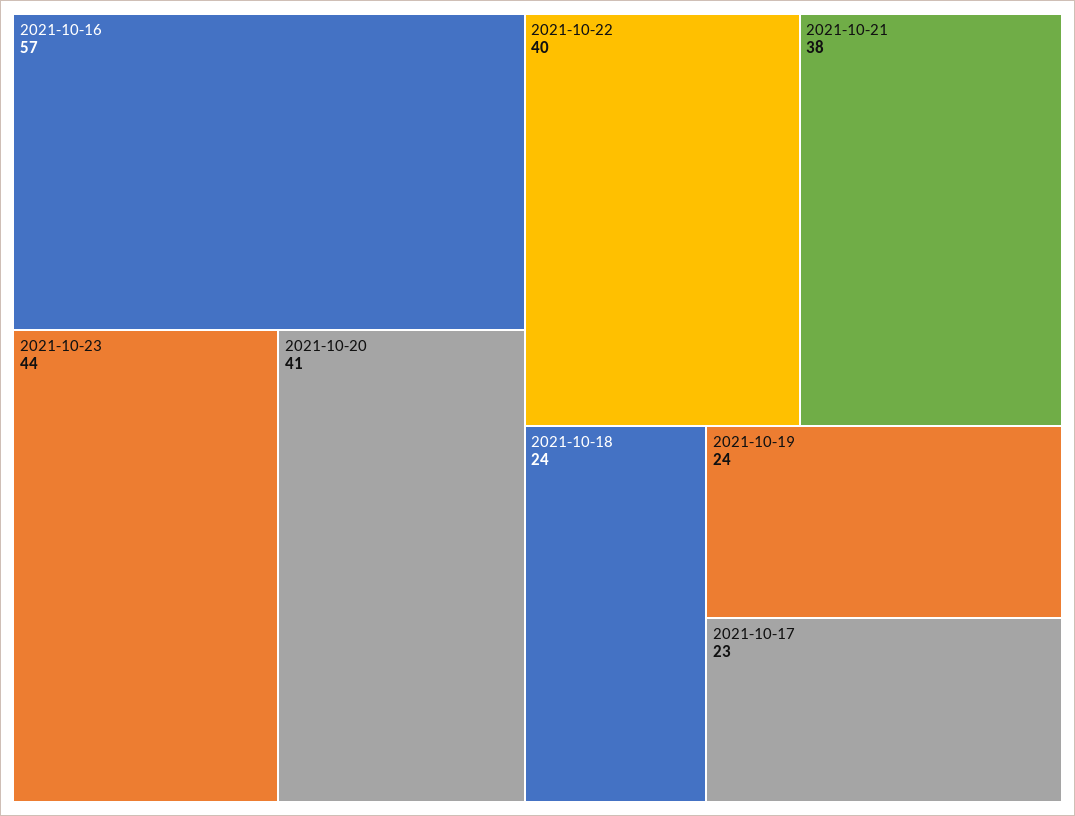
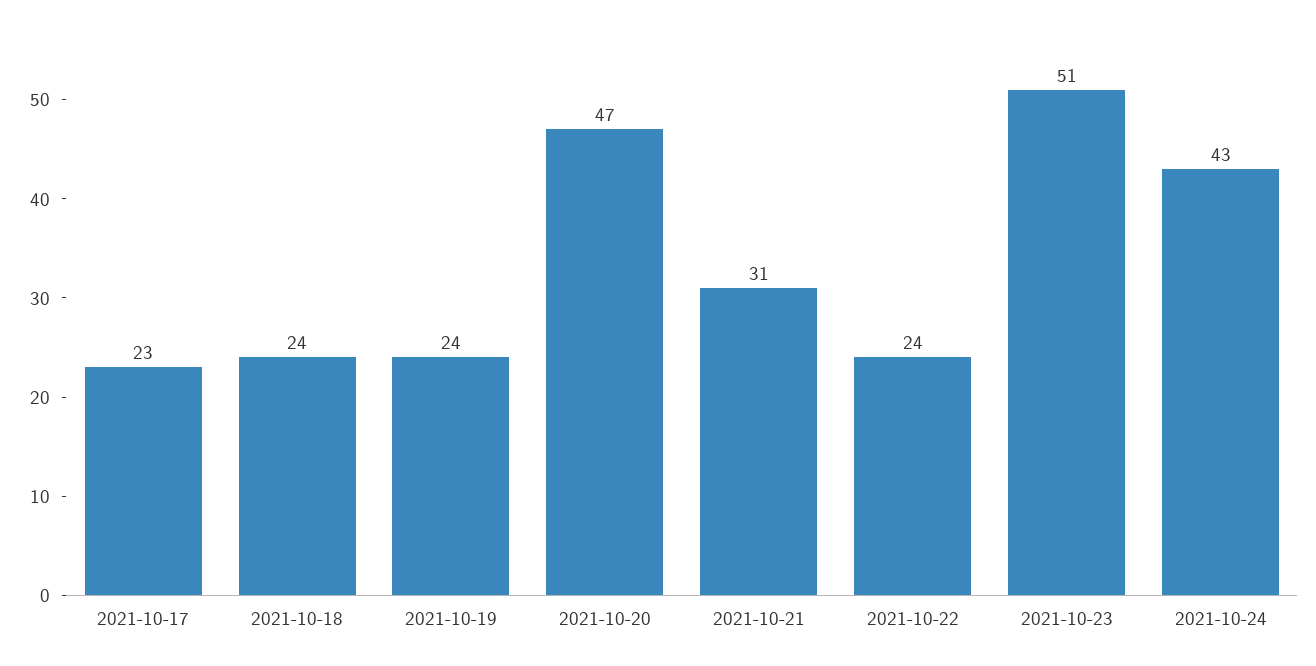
2021-10-16: 57 -> none
2021-10-23: 44 -> 51
2021-10-20: 41 -> 47
2021-10-22: 40 -> 24
2021-10-21: 38 -> 31
2021-10-24: none -> 43

